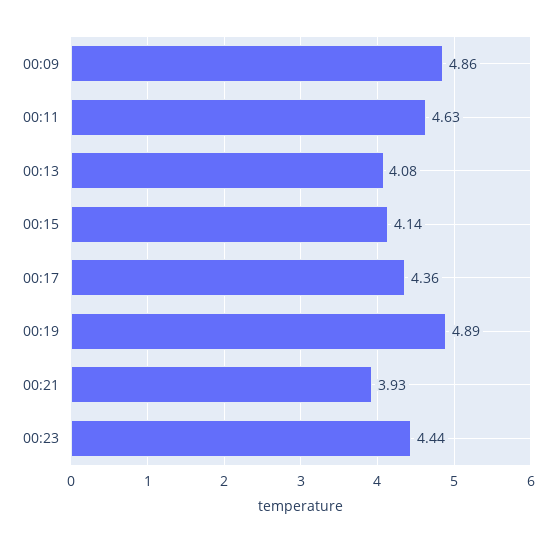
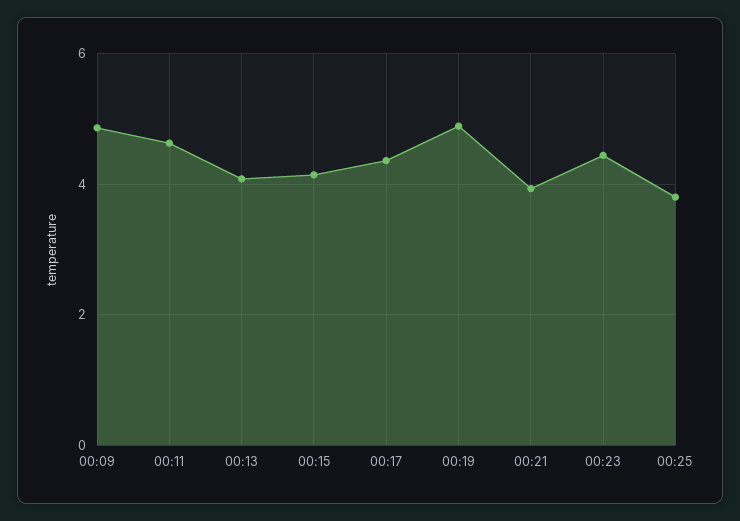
00:25: none -> 3.8

